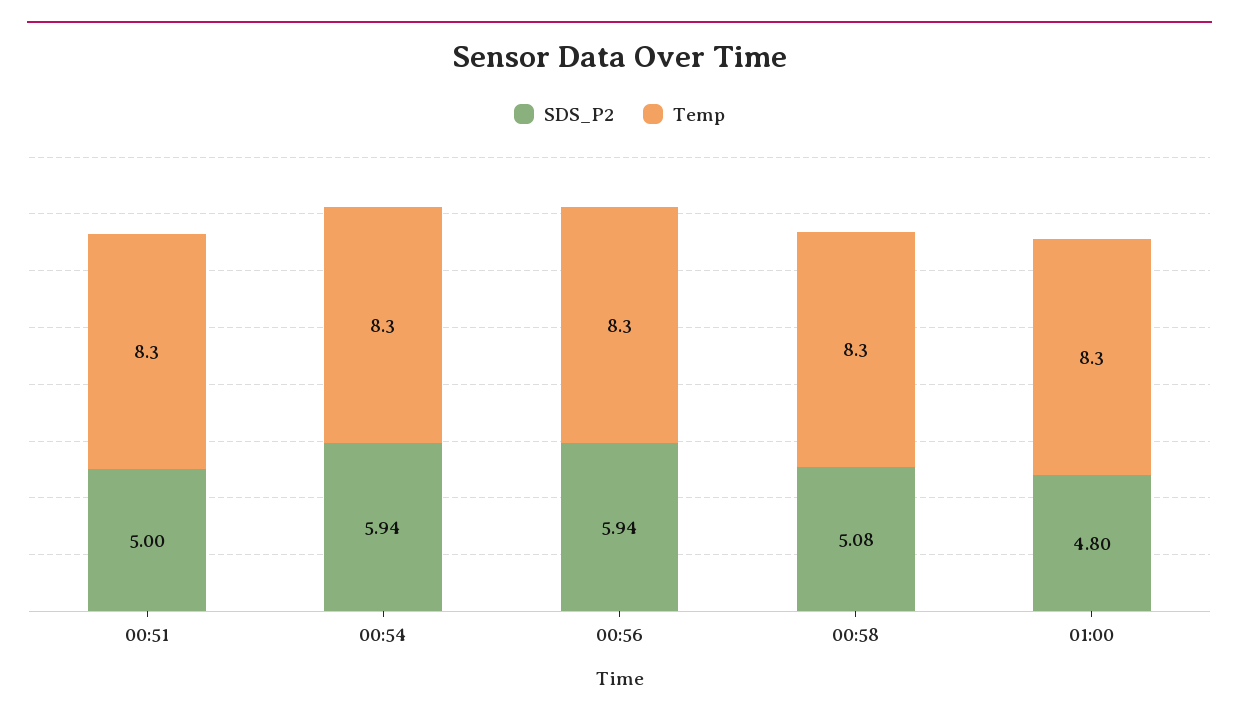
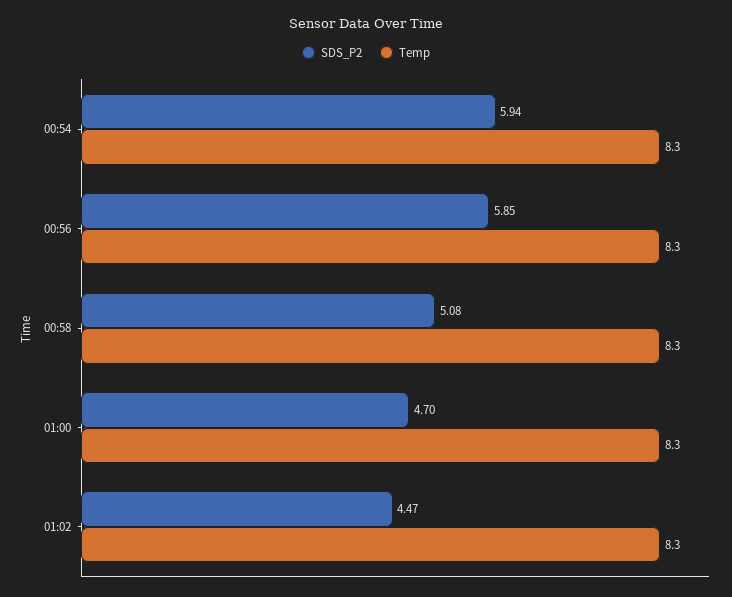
SDS_P2, 00:51: 5 -> none
Temp, 00:51: 8.3 -> none
SDS_P2, 00:56: 5.94 -> 5.85
SDS_P2, 01:00: 4.8 -> 4.7
SDS_P2, 01:02: none -> 4.47
Temp, 01:02: none -> 8.3

